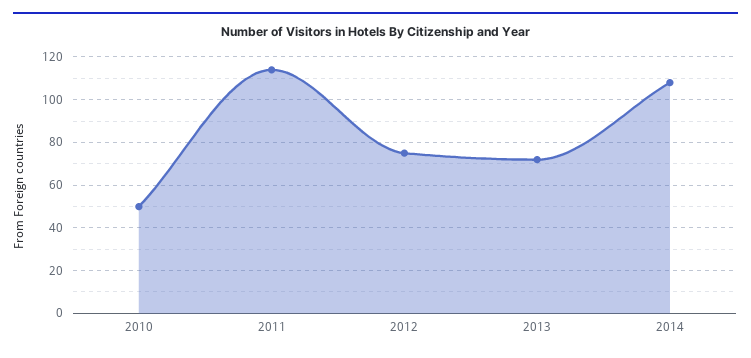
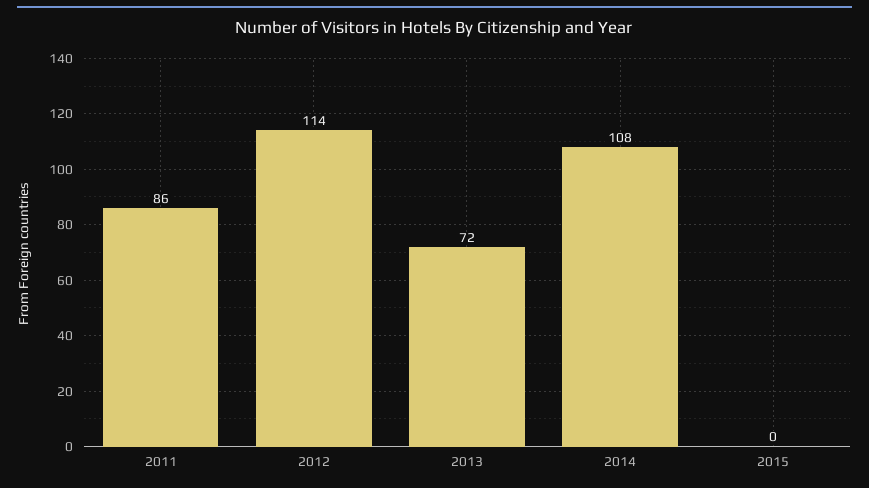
2010: 50 -> none
2011: 115 -> 86
2012: 75 -> 114
2015: none -> 0

